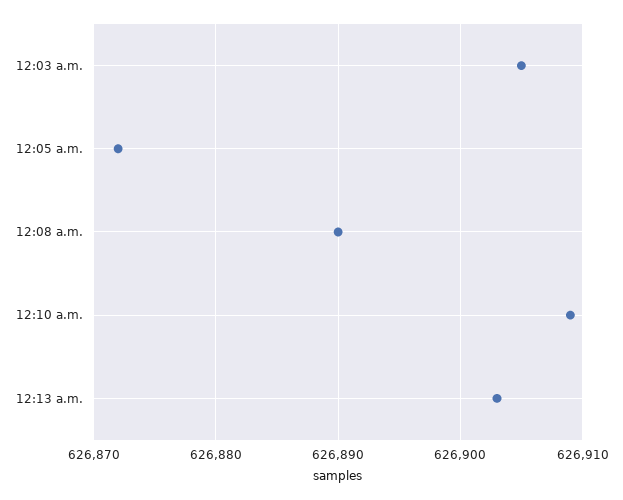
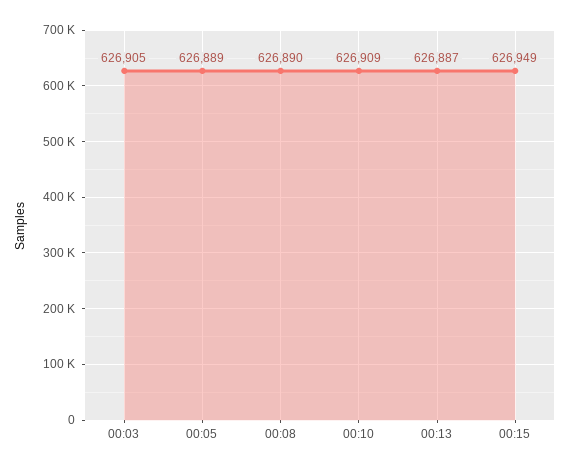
12:05 a.m.: 626872 -> 626889
12:13 a.m.: 626903 -> 626887
00:15: none -> 626949

